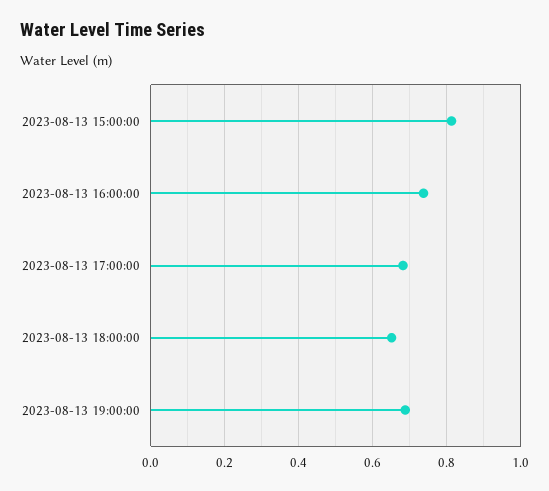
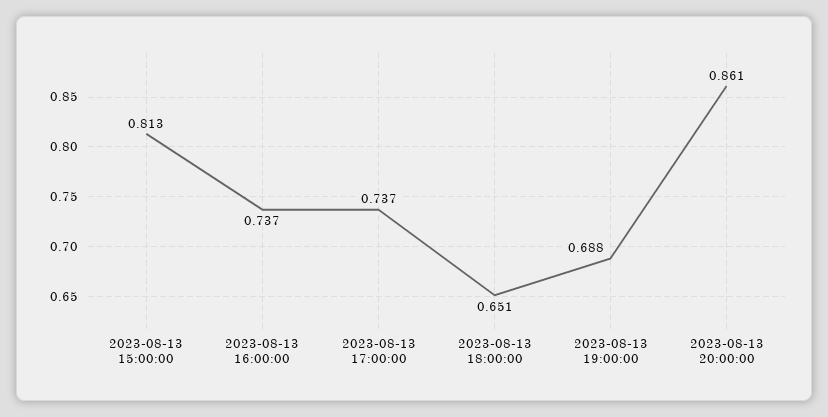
2023-08-13 17:00:00: 0.68 -> 0.737
2023-08-13 20:00:00: none -> 0.861

